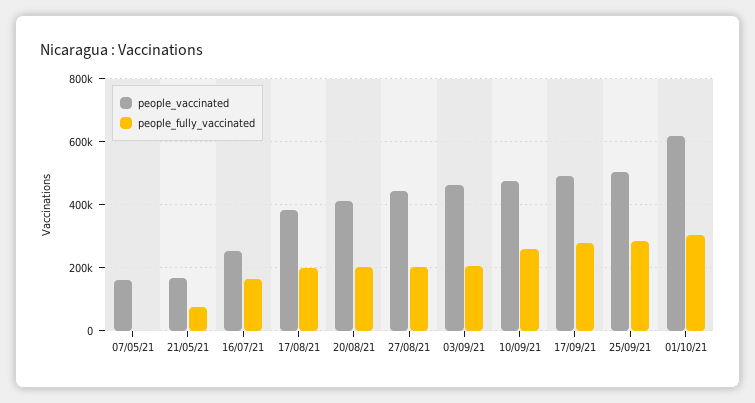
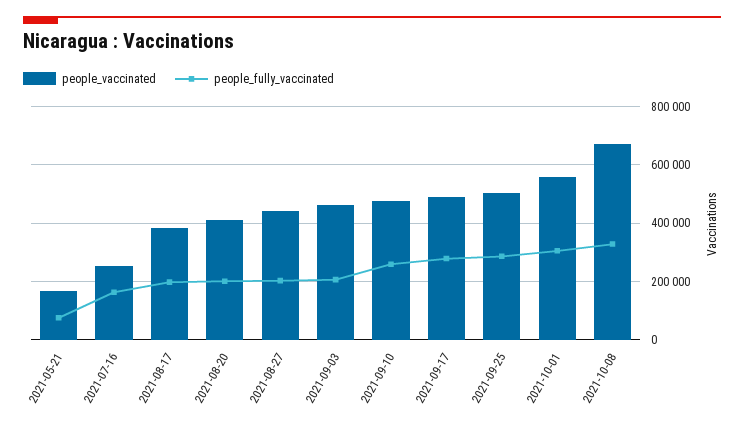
people_vaccinated, 07/05/21: 160000 -> none
people_fully_vaccinated, 07/05/21: 0 -> none
people_vaccinated, 01/10/21: 620000 -> 550000
people_vaccinated, 2021-10-08: none -> 675000
people_fully_vaccinated, 2021-10-08: none -> 325000

